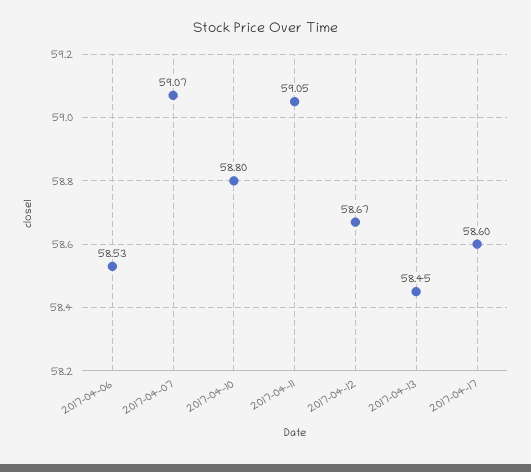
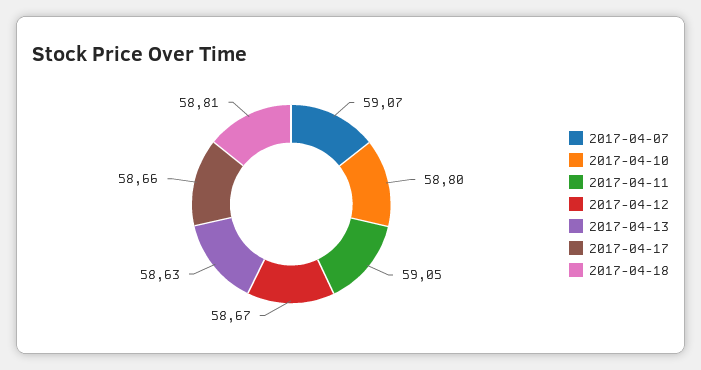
2017-04-06: 58.53 -> none
2017-04-13: 58.45 -> 58.63
2017-04-17: 58.6 -> 58.66
2017-04-18: none -> 58.81

